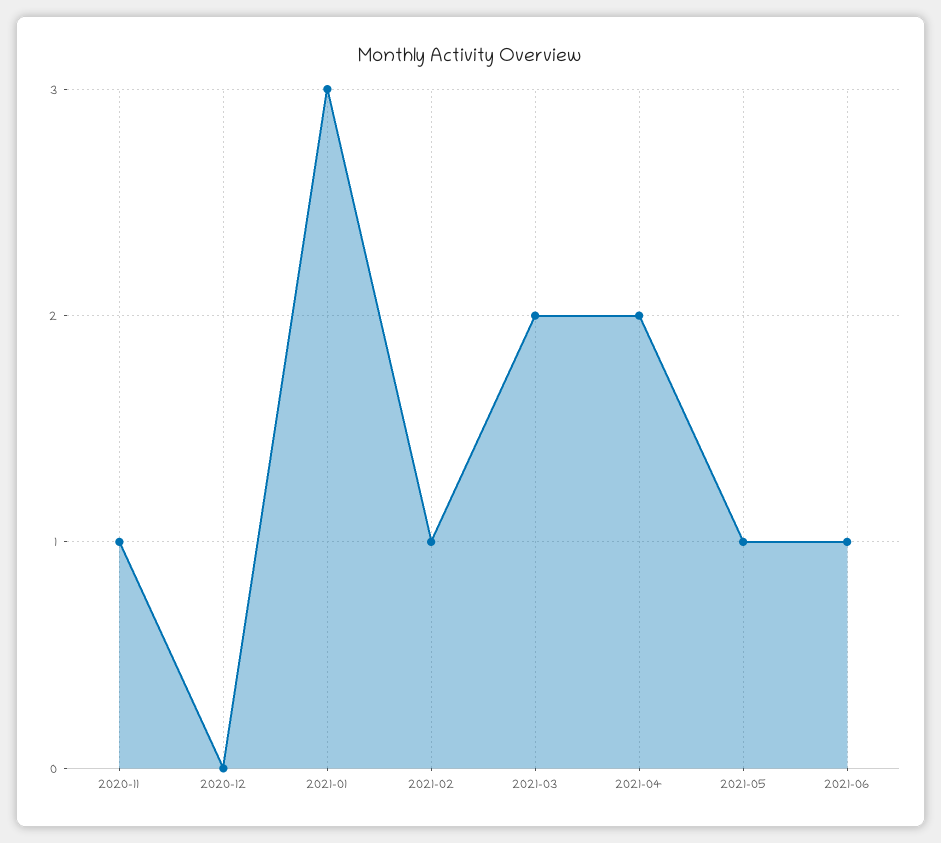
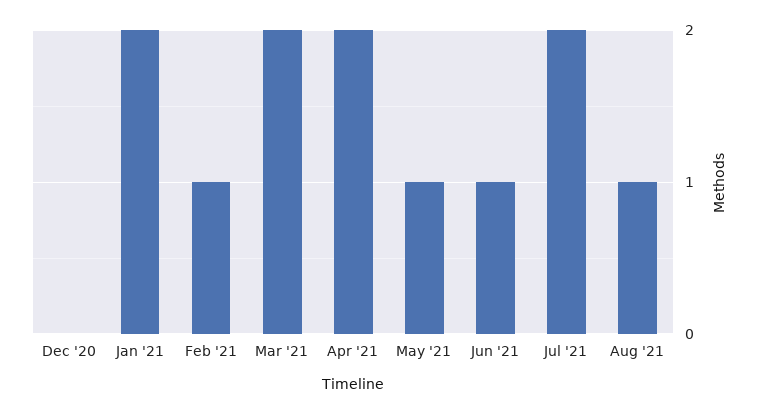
2020-11: 1 -> none
2021-01: 3 -> 2
Jul '21: none -> 2
Aug '21: none -> 1

